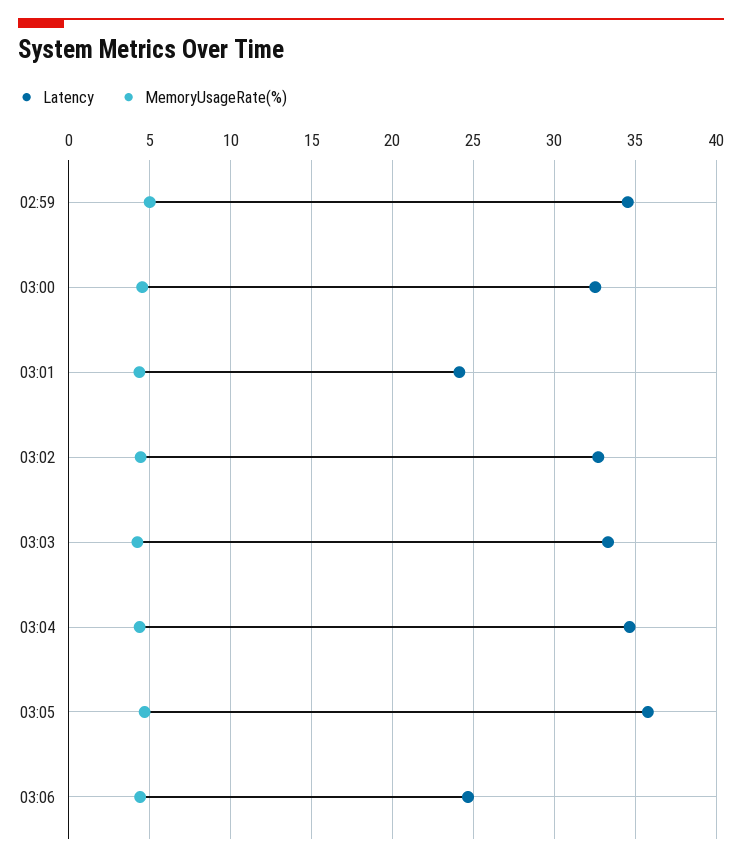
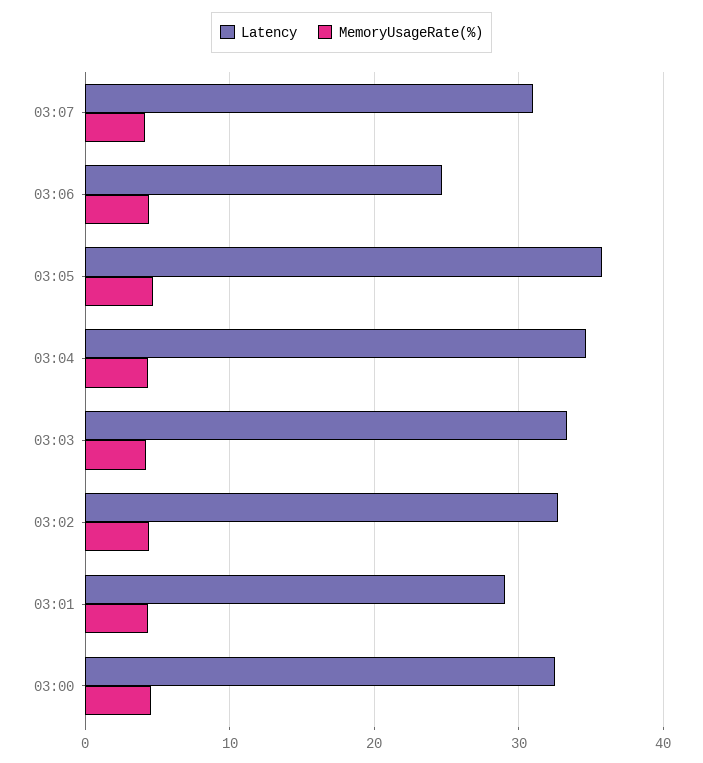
Latency, 02:59: 34.5 -> none
MemoryUsageRate(%), 02:59: 5 -> none
Latency, 03:01: 24 -> 29
Latency, 03:07: none -> 31
MemoryUsageRate(%), 03:07: none -> 4

